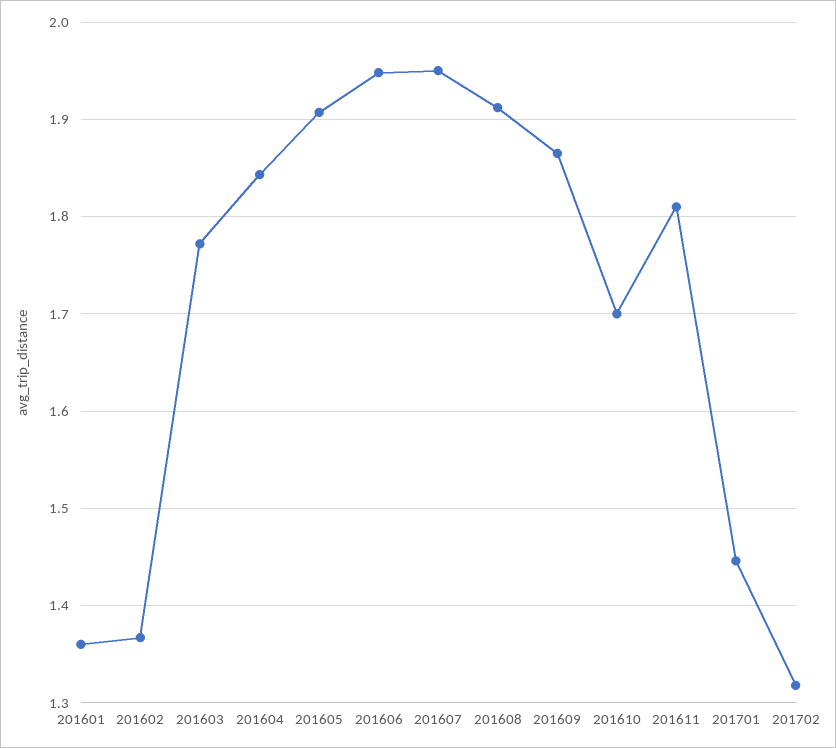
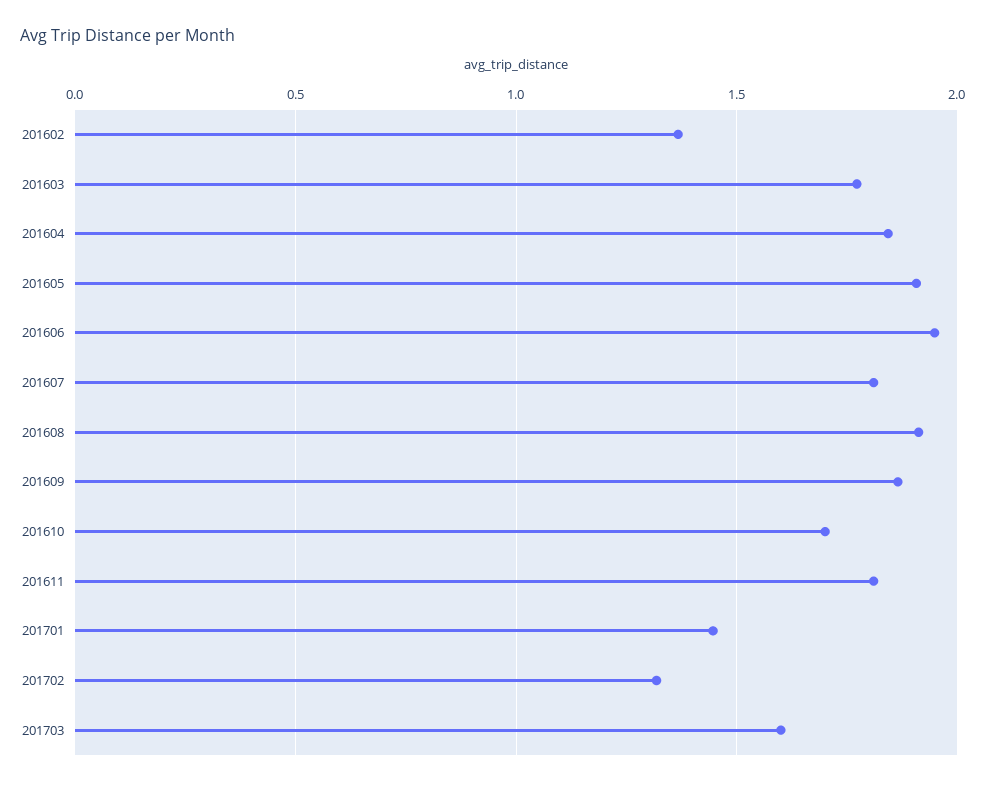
201601: 1.36 -> none
201607: 1.95 -> 1.8
201703: none -> 1.6

